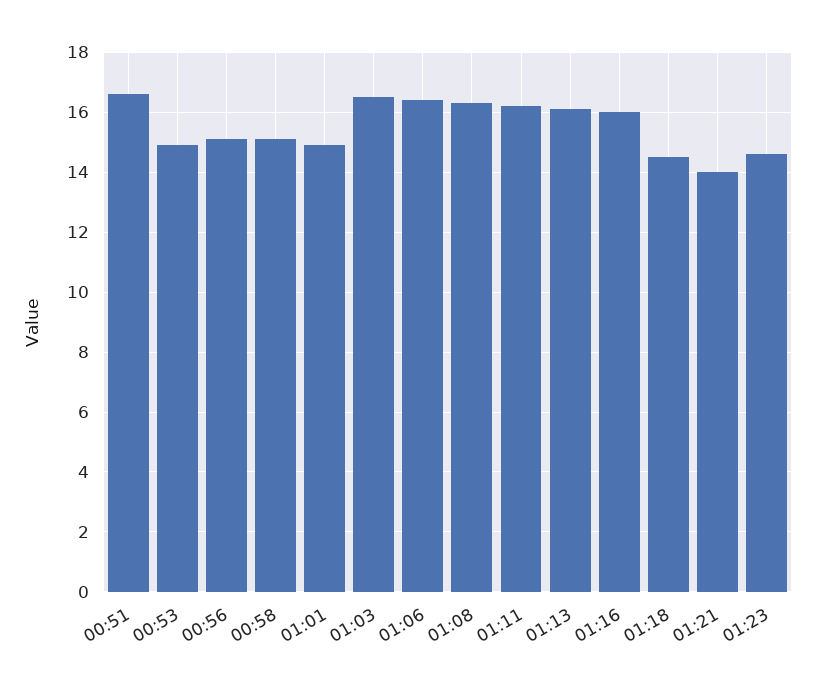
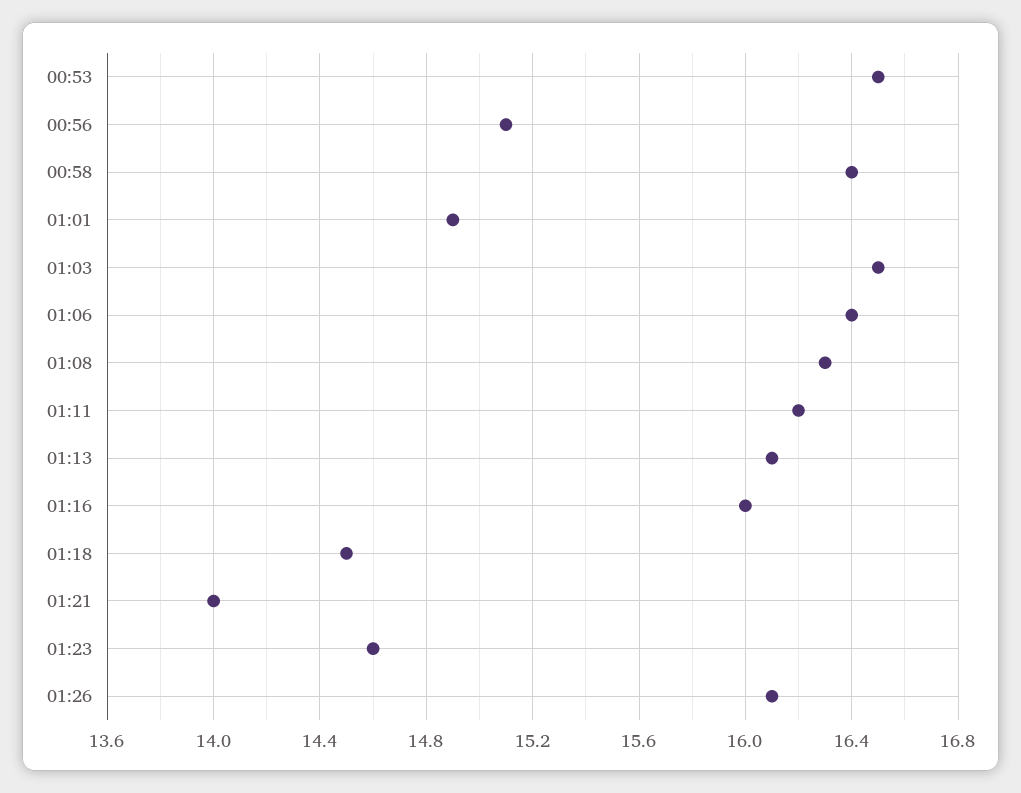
00:51: 16.5 -> none
00:53: 15 -> 16.5
00:58: 15 -> 16.4
01:26: none -> 16.1

